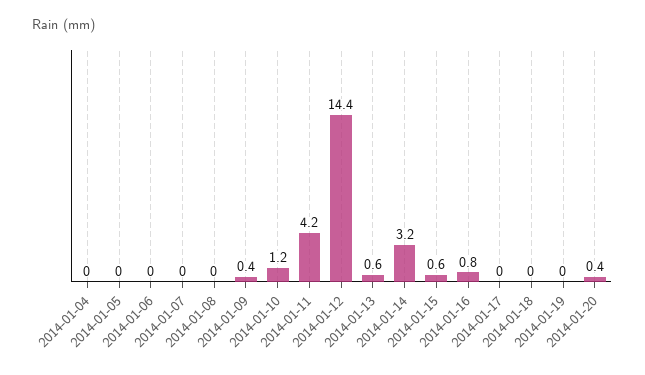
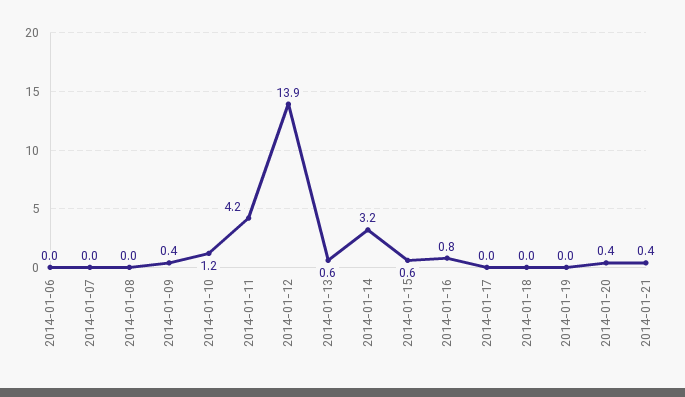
2014-01-04: 0 -> none
2014-01-05: 0 -> none
2014-01-12: 14.4 -> 13.9
2014-01-21: none -> 0.4

